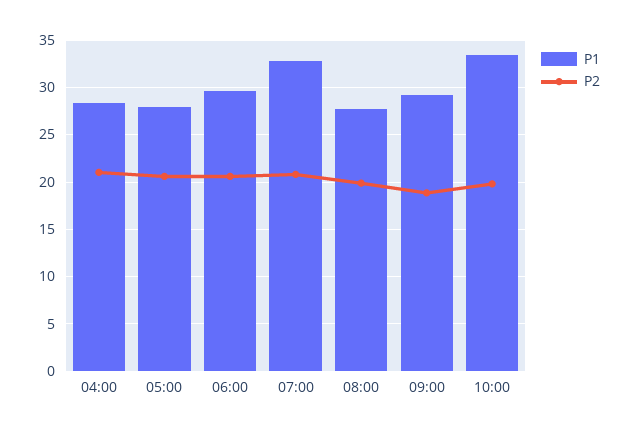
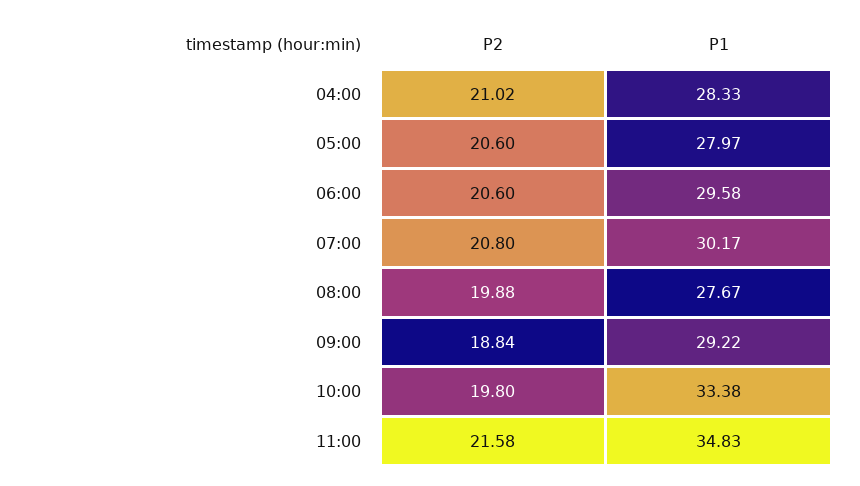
P1, 07:00: 33 -> 30.17
P2, 11:00: none -> 21.58
P1, 11:00: none -> 34.83

